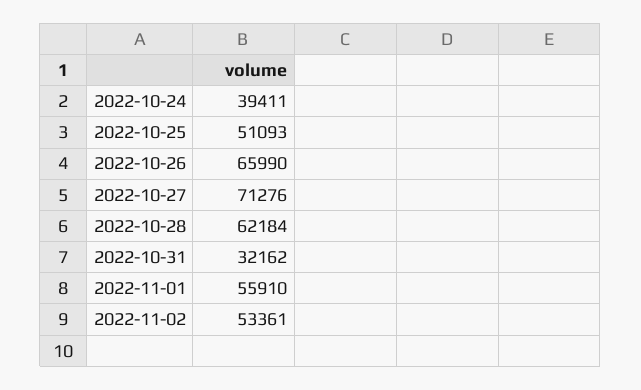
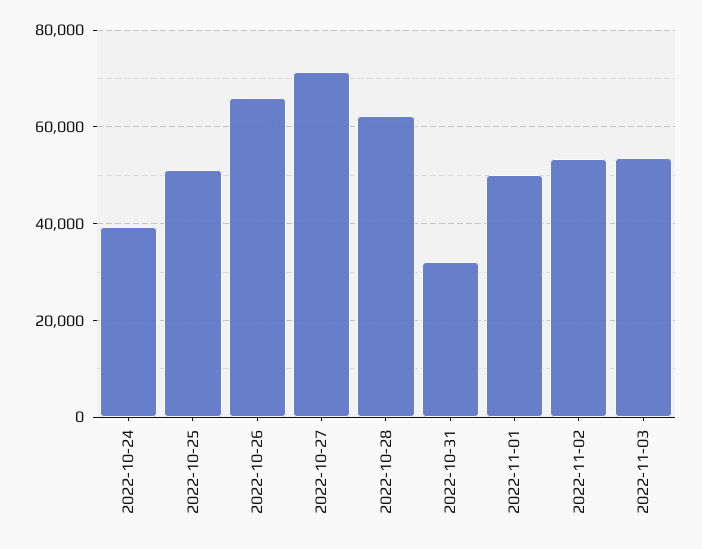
2022-11-01: 55910 -> 50000
2022-11-03: none -> 54000

